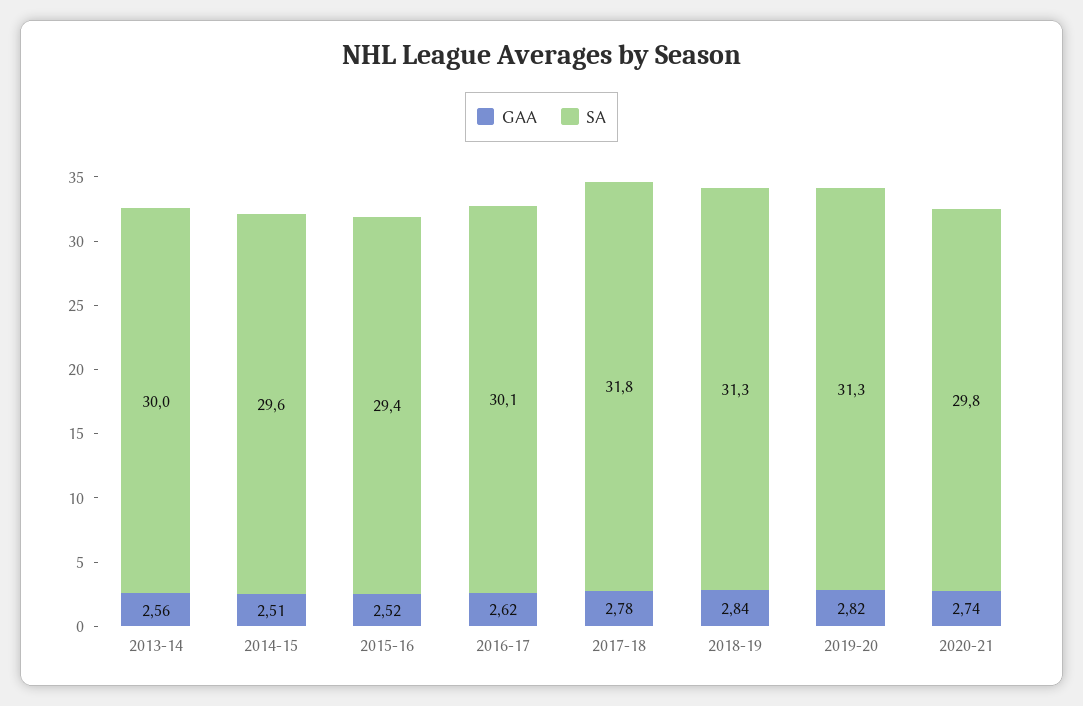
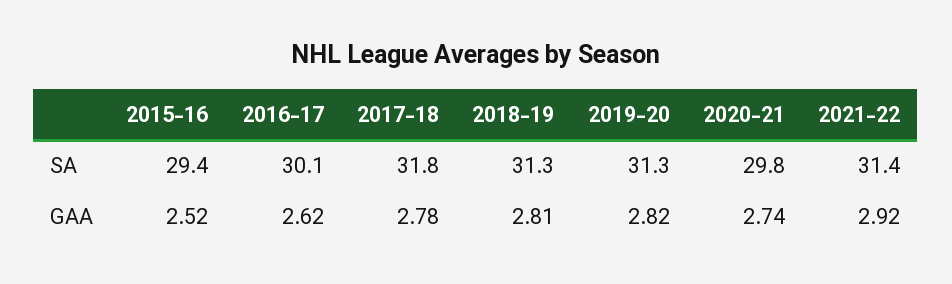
GAA, 2013-14: 2.56 -> none
SA, 2013-14: 30 -> none
GAA, 2014-15: 2.51 -> none
SA, 2014-15: 29.6 -> none
GAA, 2018-19: 2.84 -> 2.81
SA, 2021-22: none -> 31.4
GAA, 2021-22: none -> 2.92

